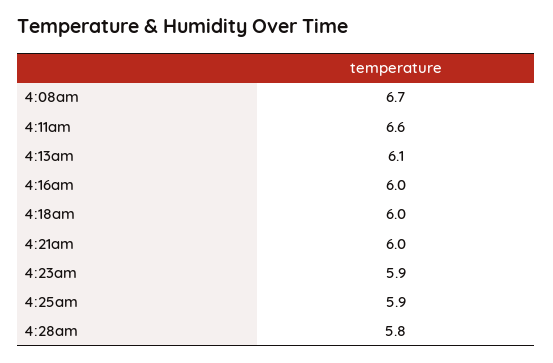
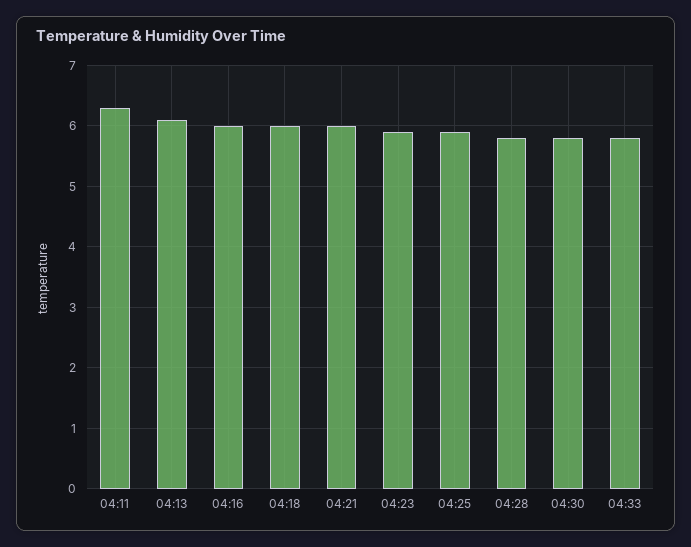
4:08am: 6.7 -> none
4:11am: 6.6 -> 6.3
04:30: none -> 5.8
04:33: none -> 5.8

